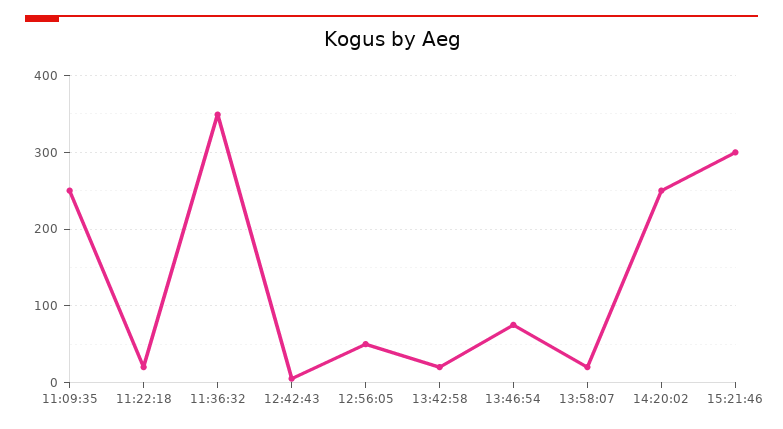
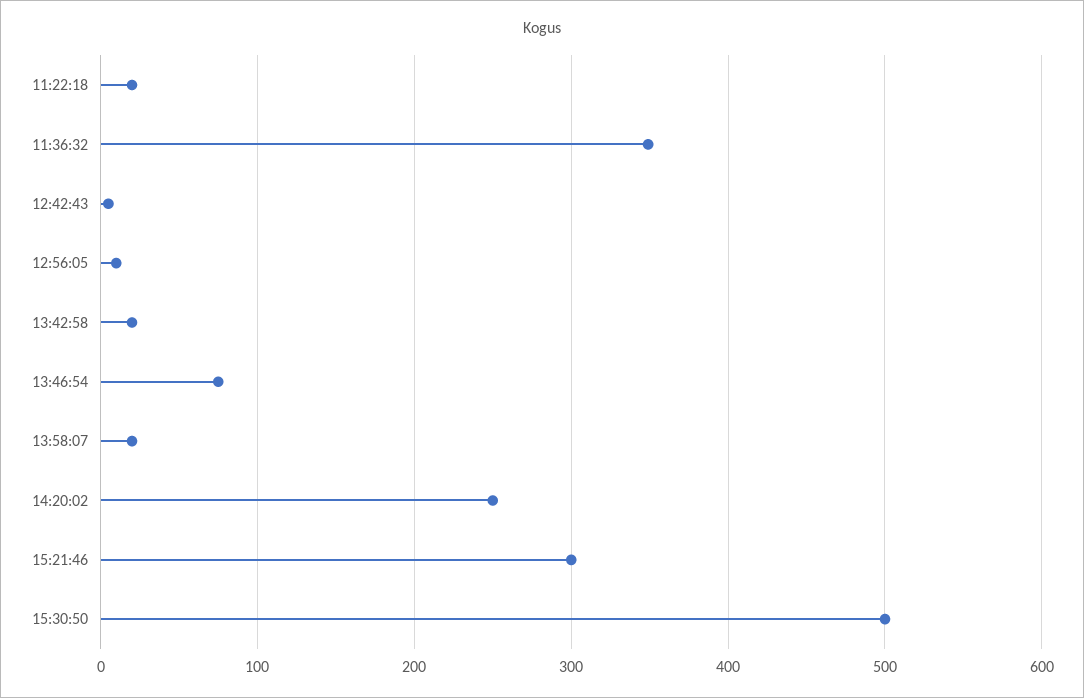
11:09:35: 250 -> none
12:56:05: 50 -> 10
15:30:50: none -> 500

